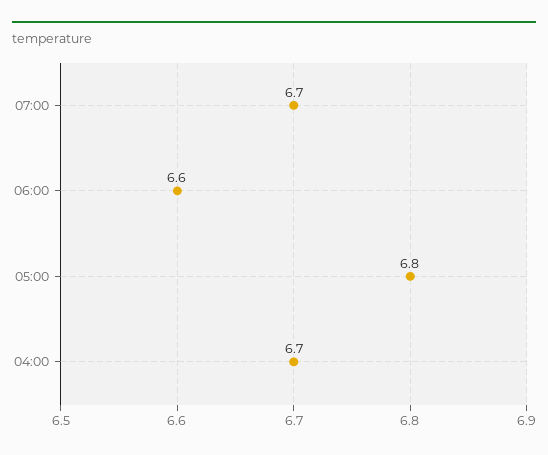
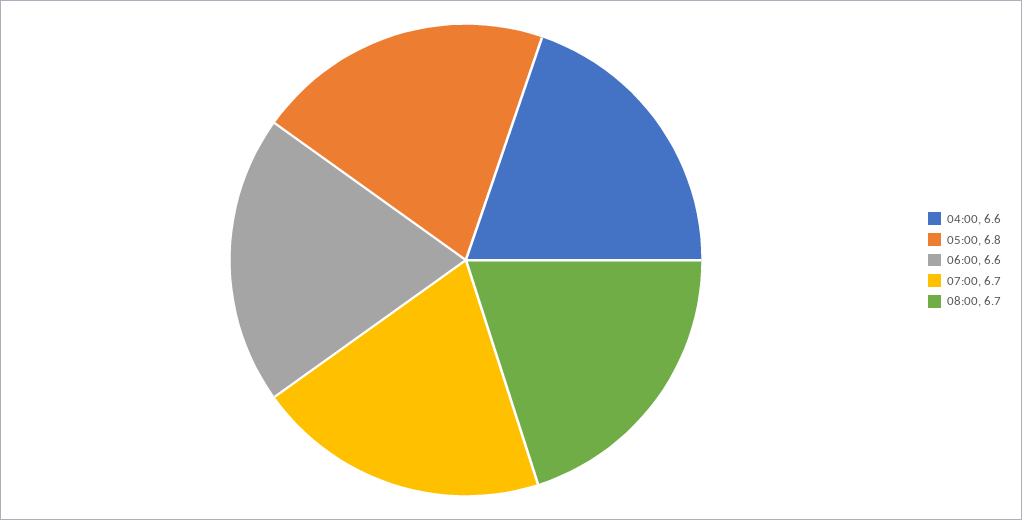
04:00: 6.7 -> 6.6
08:00: none -> 6.7

